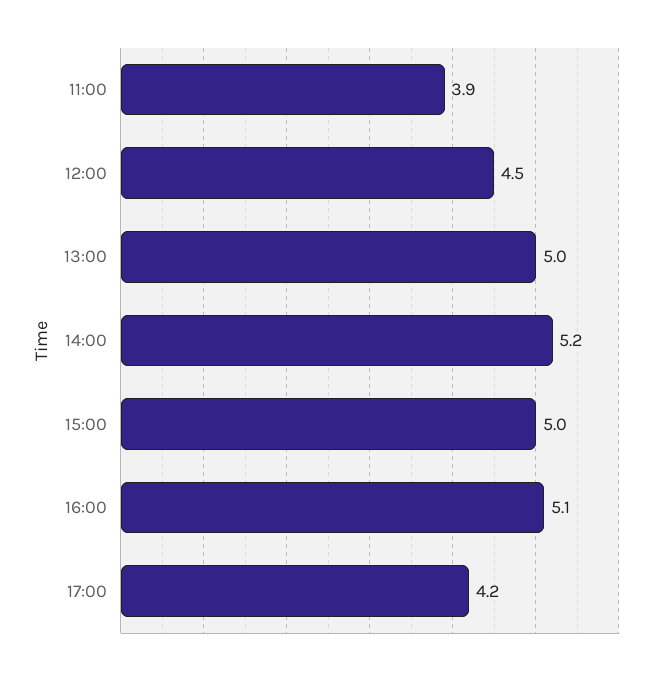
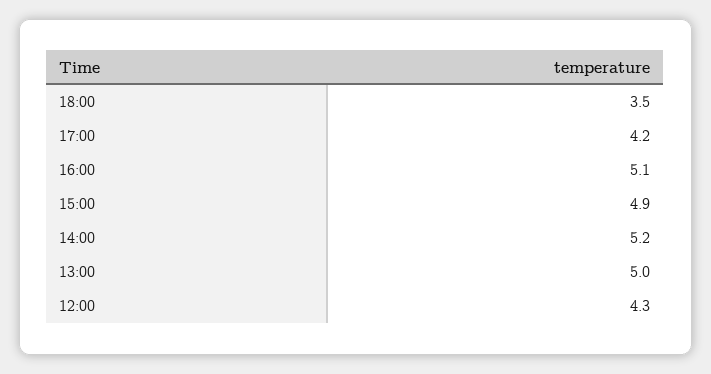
11:00: 3.9 -> none
12:00: 4.5 -> 4.3
15:00: 5 -> 4.9
18:00: none -> 3.5

